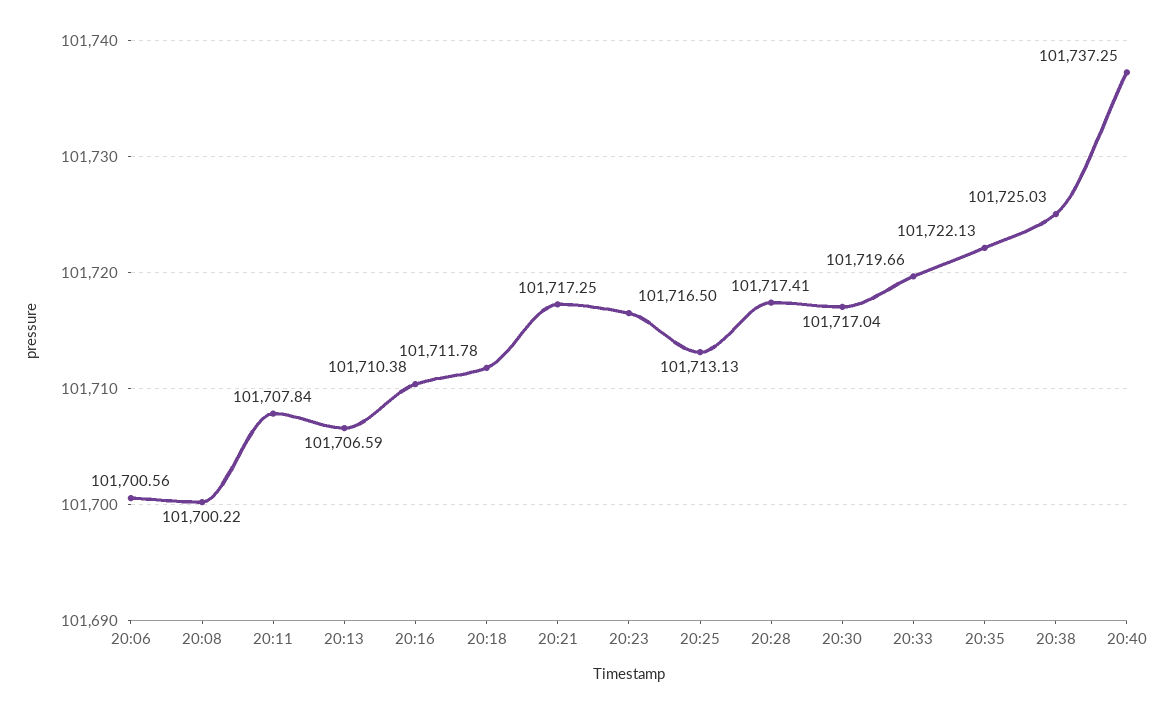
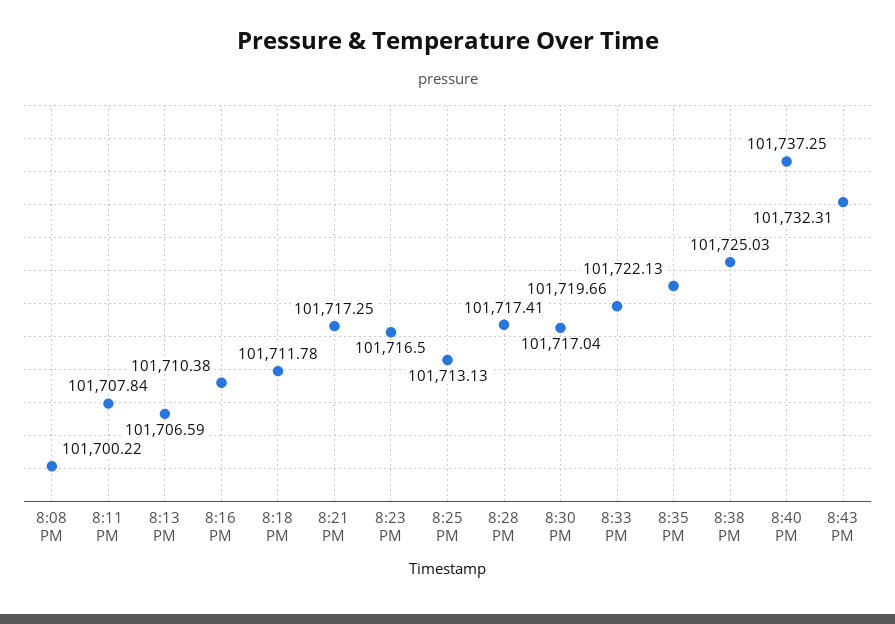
20:06: 101700.56 -> none
8:43 PM: none -> 101732.31

